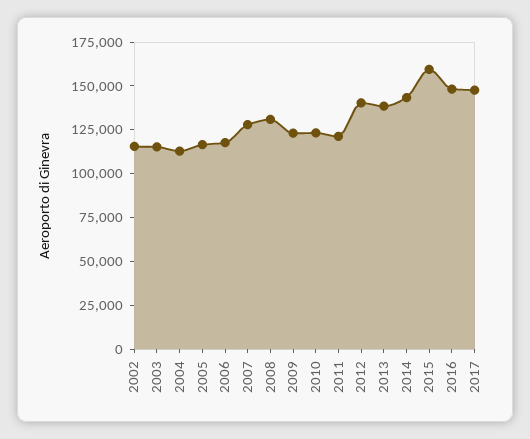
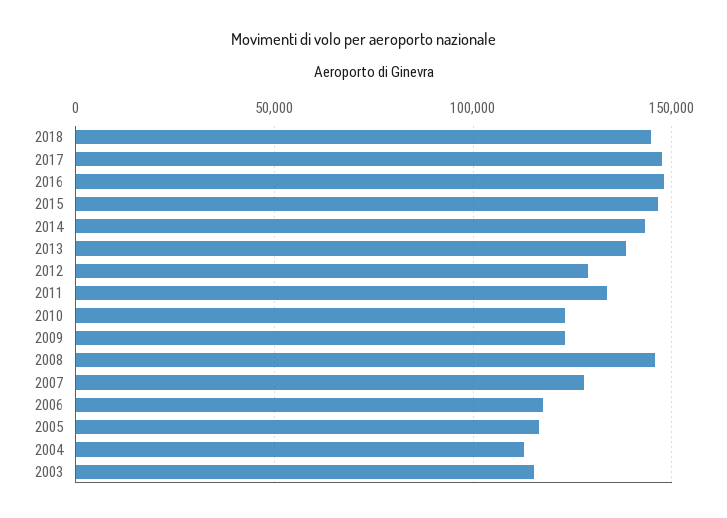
2002: 115000 -> none
2008: 130000 -> 145000
2011: 120000 -> 135000
2012: 140000 -> 130000
2015: 160000 -> 145000
2018: none -> 145000

